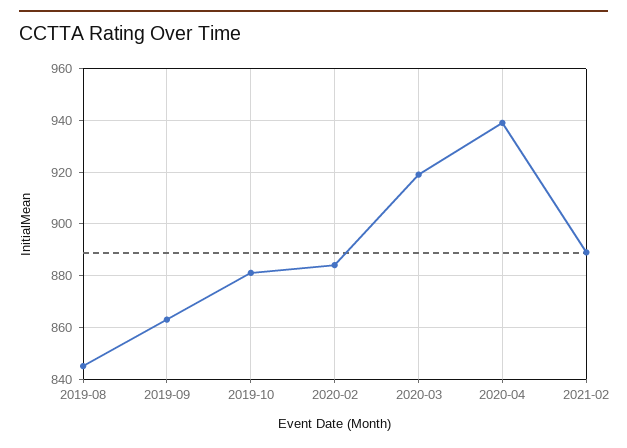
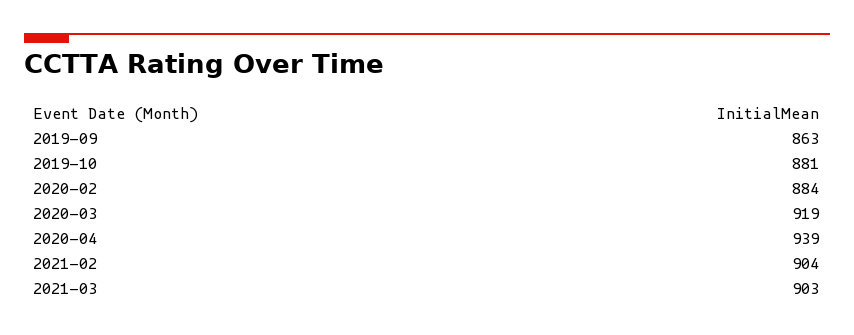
2019-08: 845 -> none
2021-02: 890 -> 904
2021-03: none -> 903

